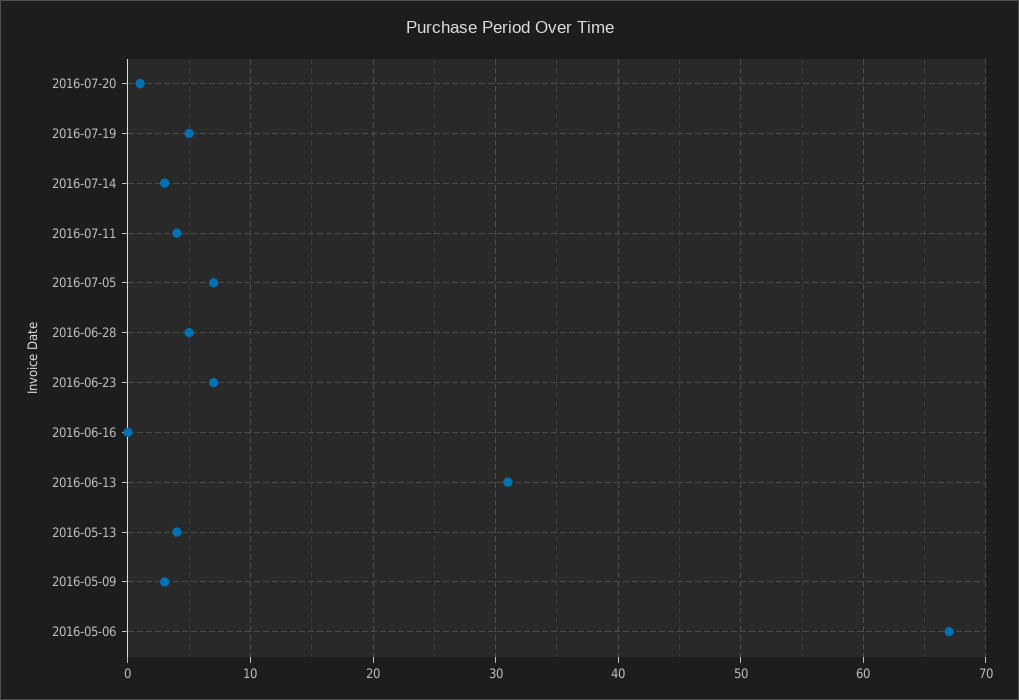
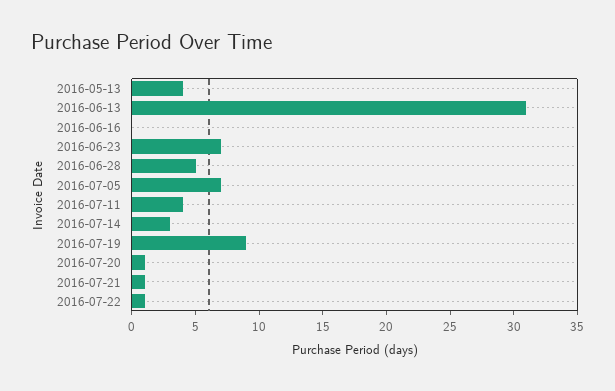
2016-07-19: 5 -> 9
2016-05-09: 3 -> none
2016-05-06: 67 -> none
2016-07-21: none -> 1
2016-07-22: none -> 1

